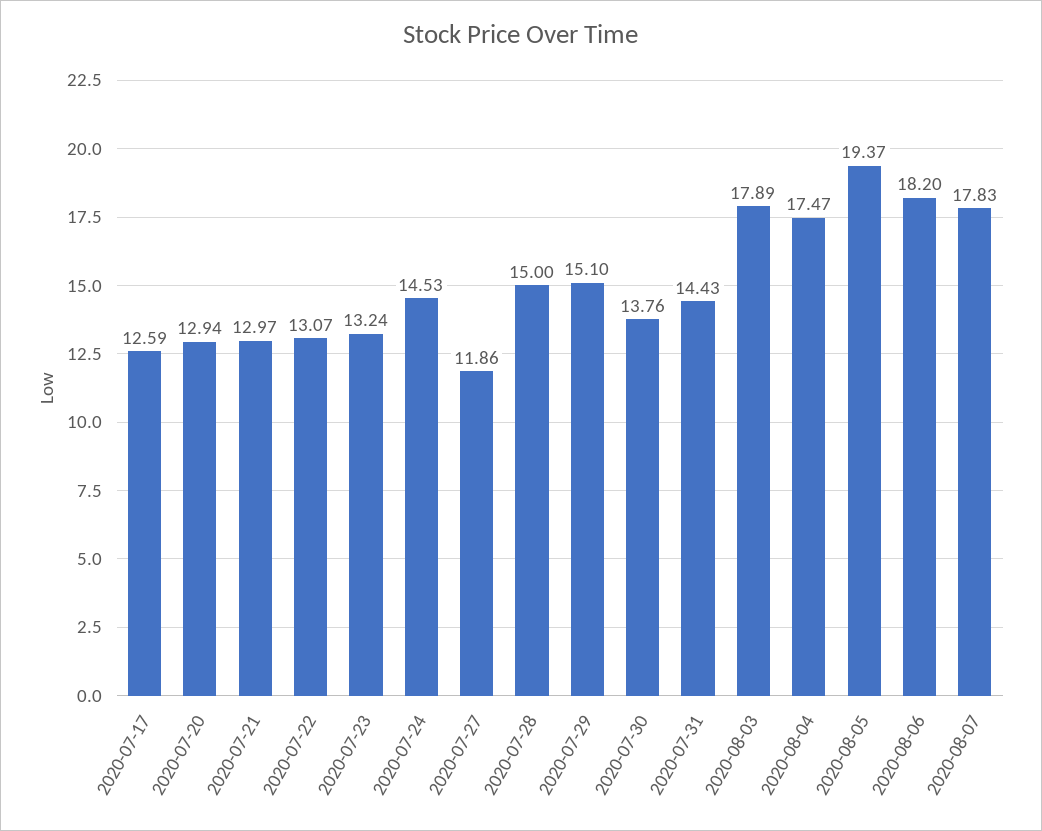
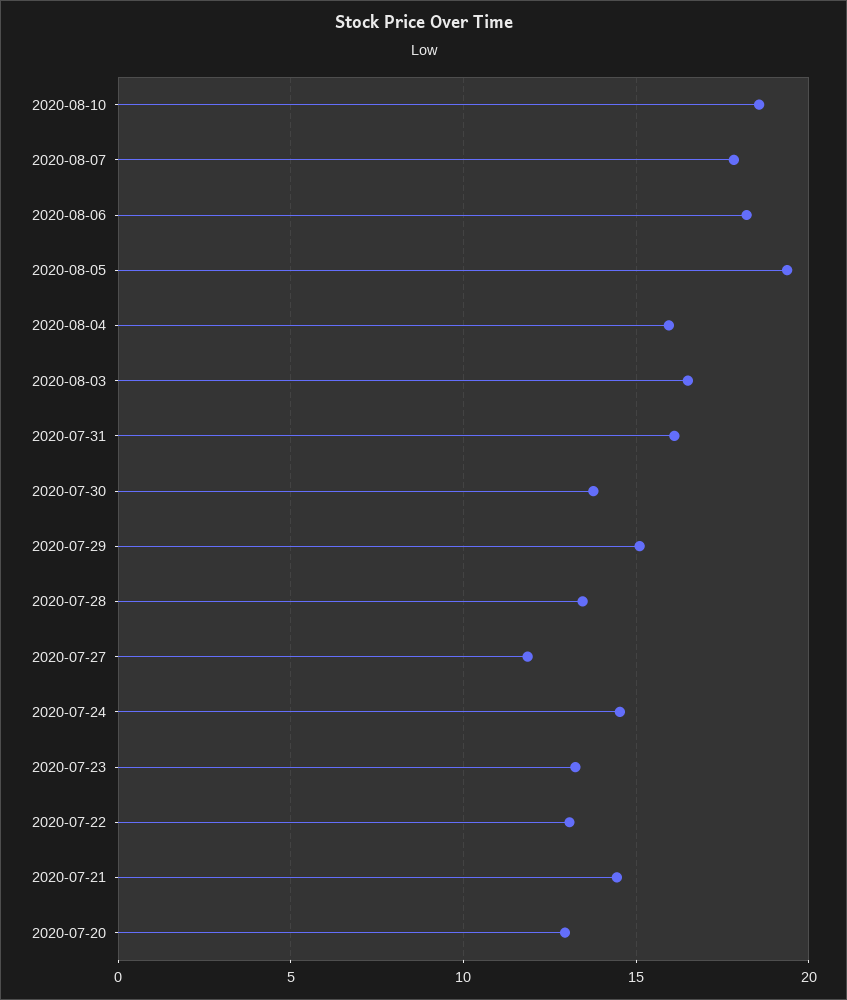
2020-07-17: 12.59 -> none
2020-07-21: 12.97 -> 14.5
2020-07-28: 15 -> 13.5
2020-07-31: 14.43 -> 16
2020-08-03: 17.89 -> 16.5
2020-08-04: 17.47 -> 16
2020-08-10: none -> 18.5

